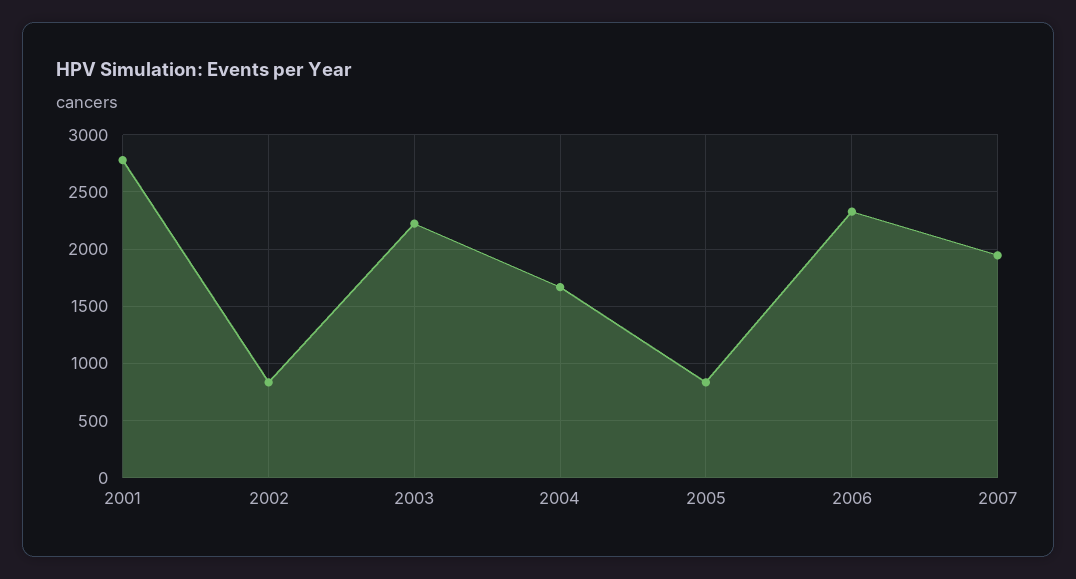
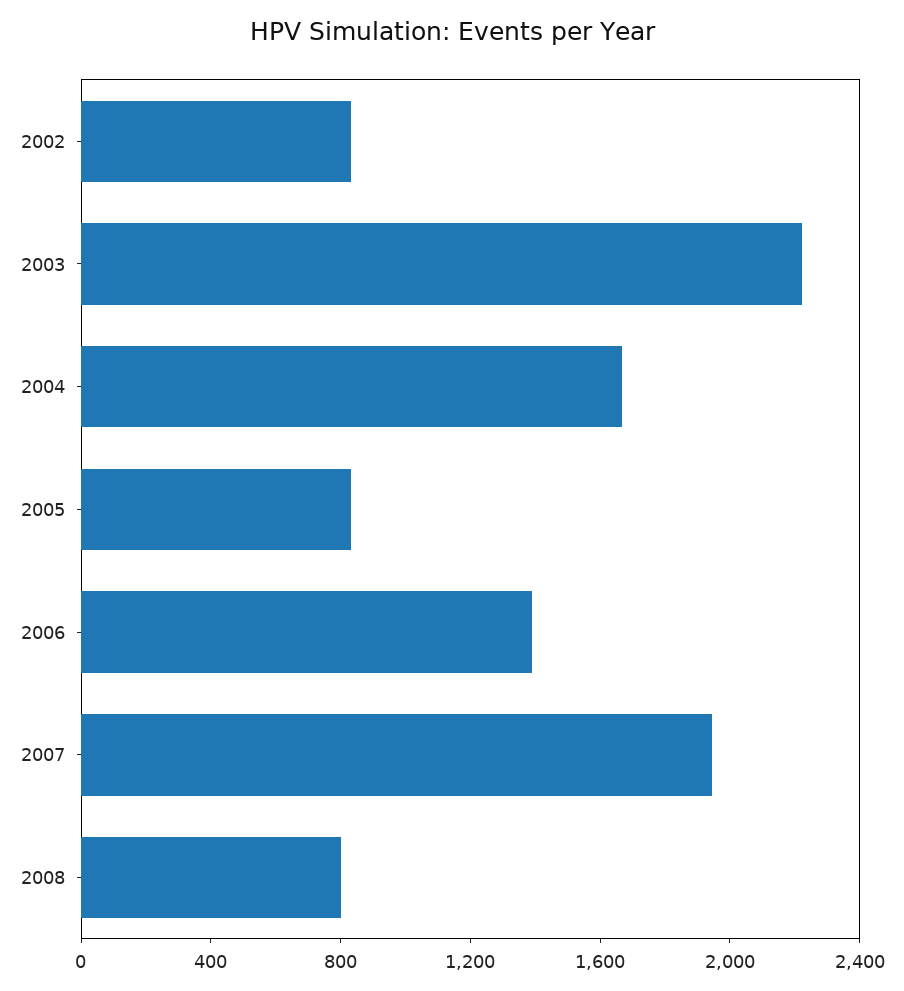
2001: 2800 -> none
2006: 2300 -> 1400
2008: none -> 800

